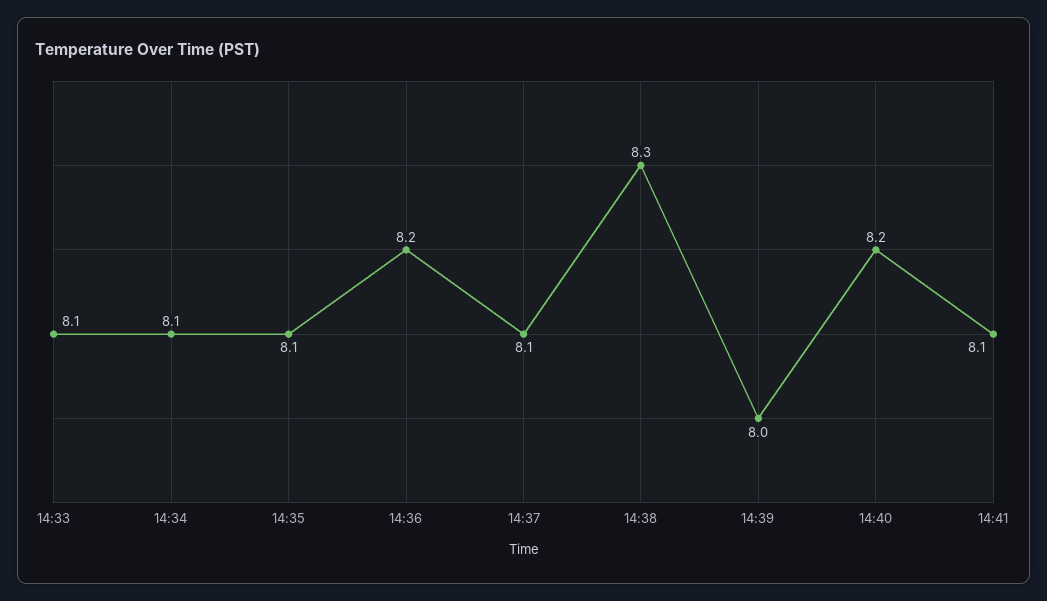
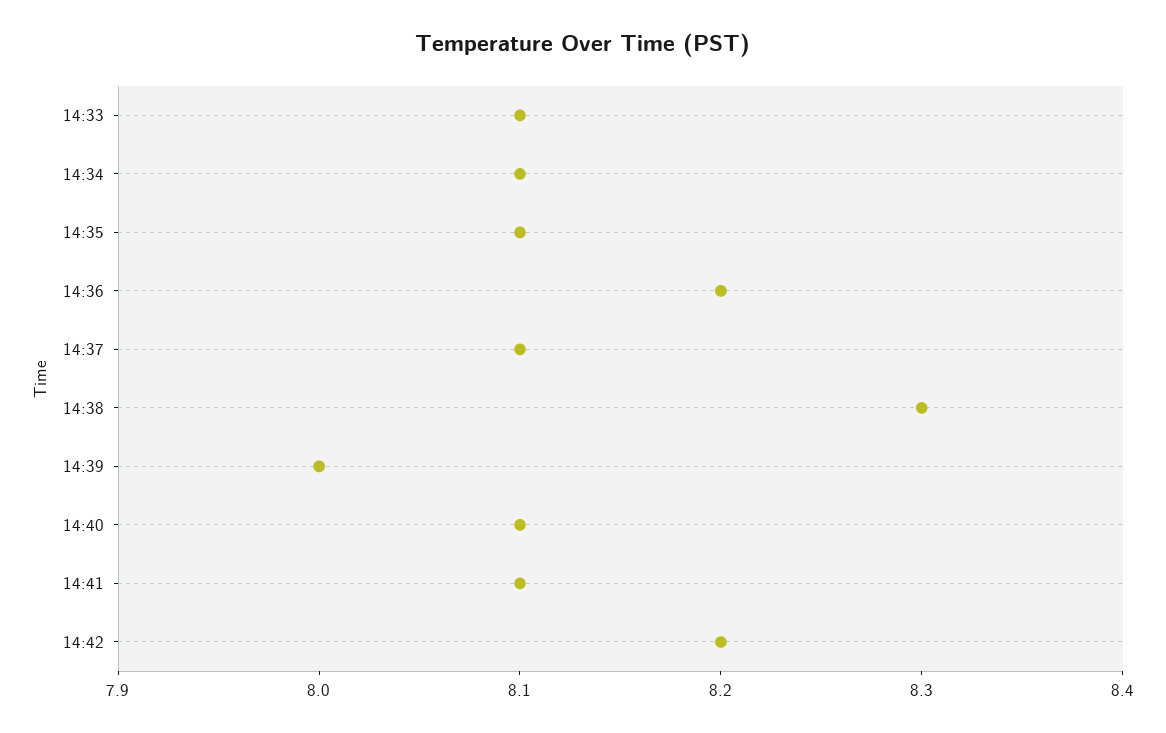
14:40: 8.2 -> 8.1
14:42: none -> 8.2

